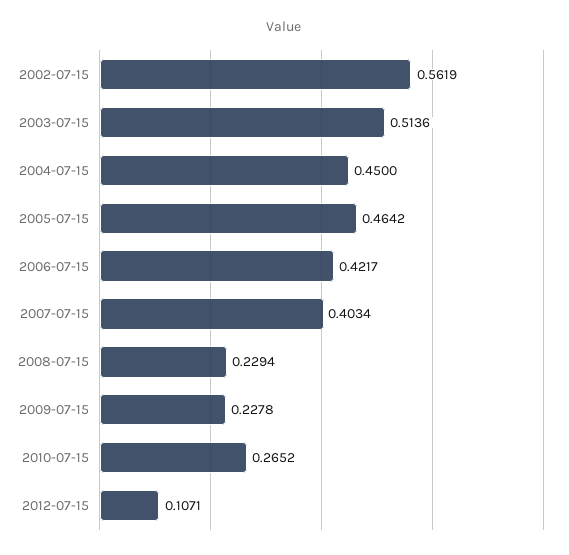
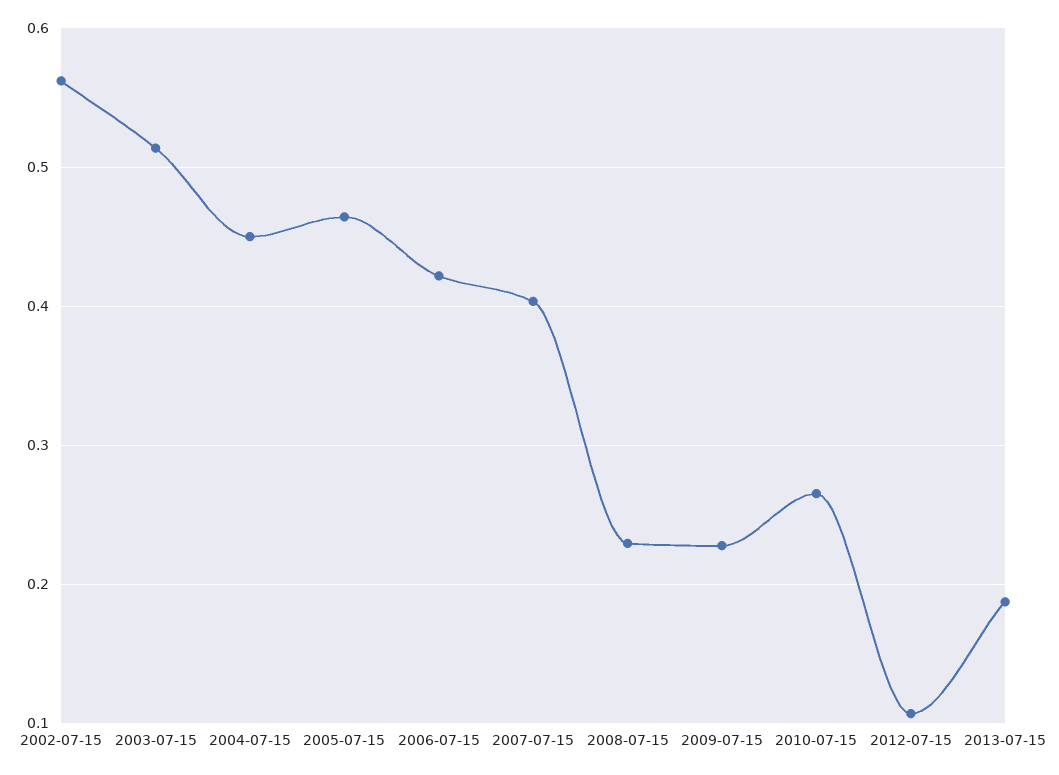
2013-07-15: none -> 0.19

